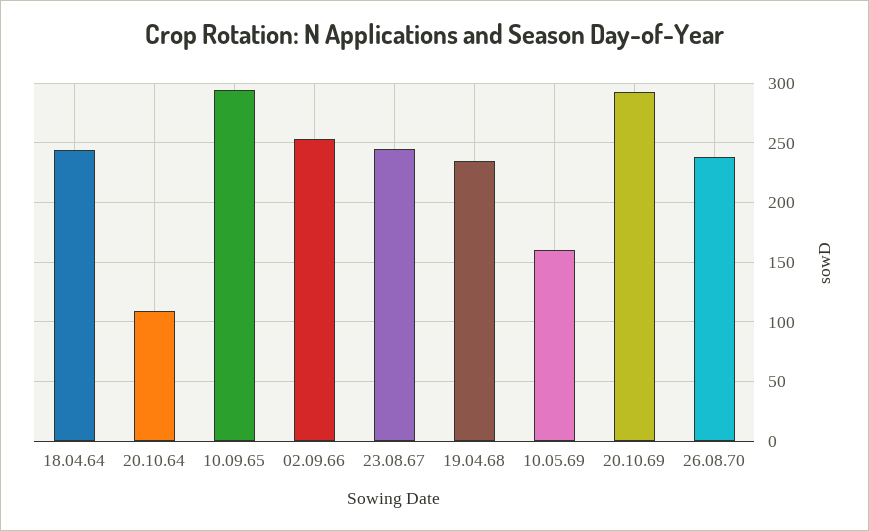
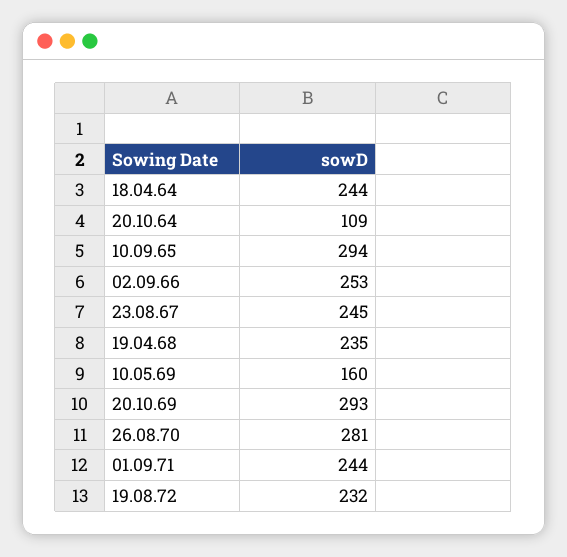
26.08.70: 240 -> 281
01.09.71: none -> 244
19.08.72: none -> 232

